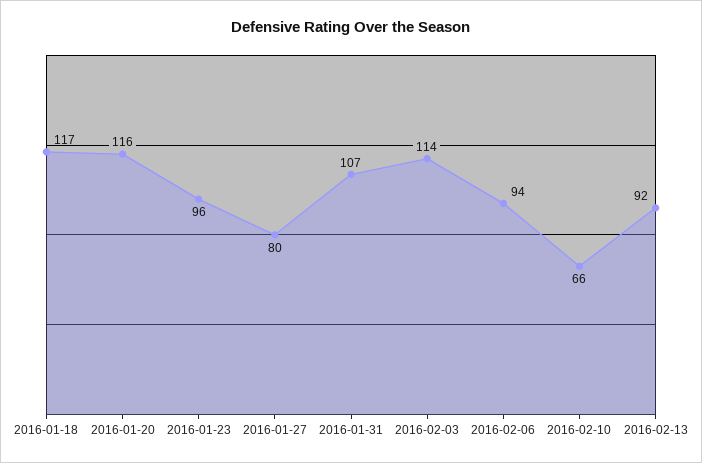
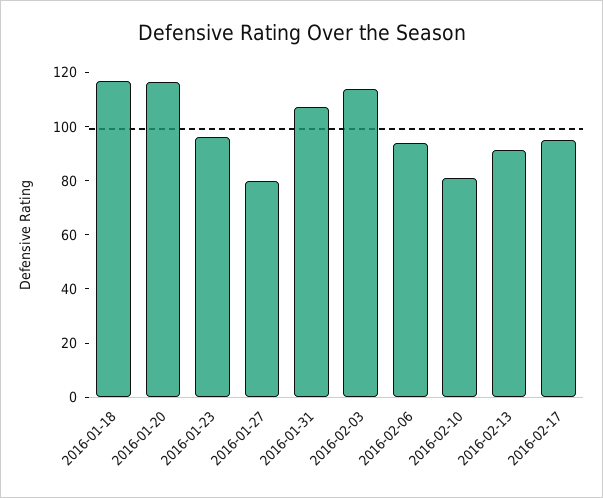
2016-02-10: 66 -> 80
2016-02-17: none -> 95

